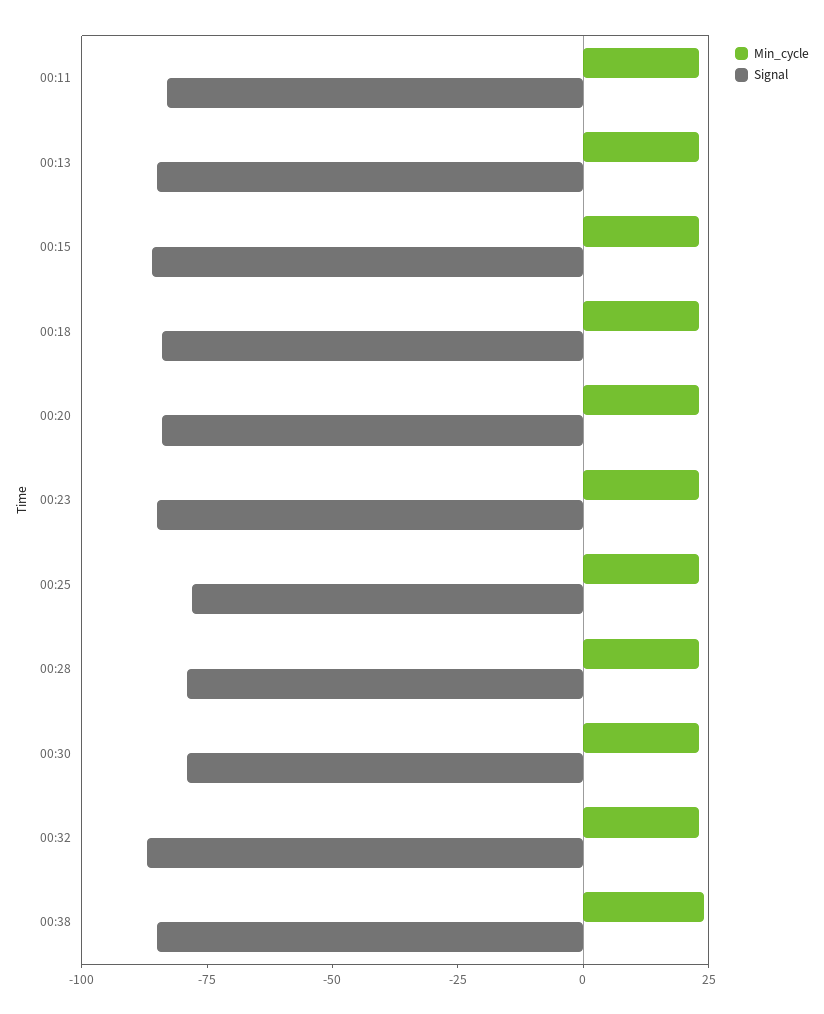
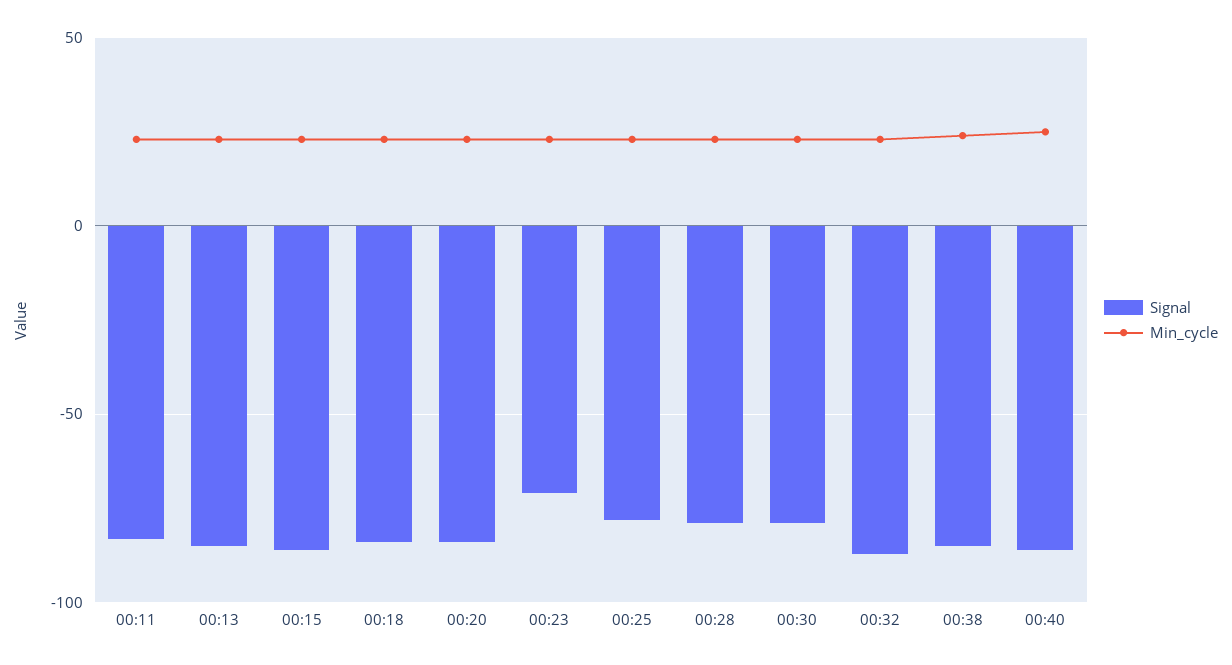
Signal, 00:23: -85 -> -70
Signal, 00:40: none -> -85
Min_cycle, 00:40: none -> 25

